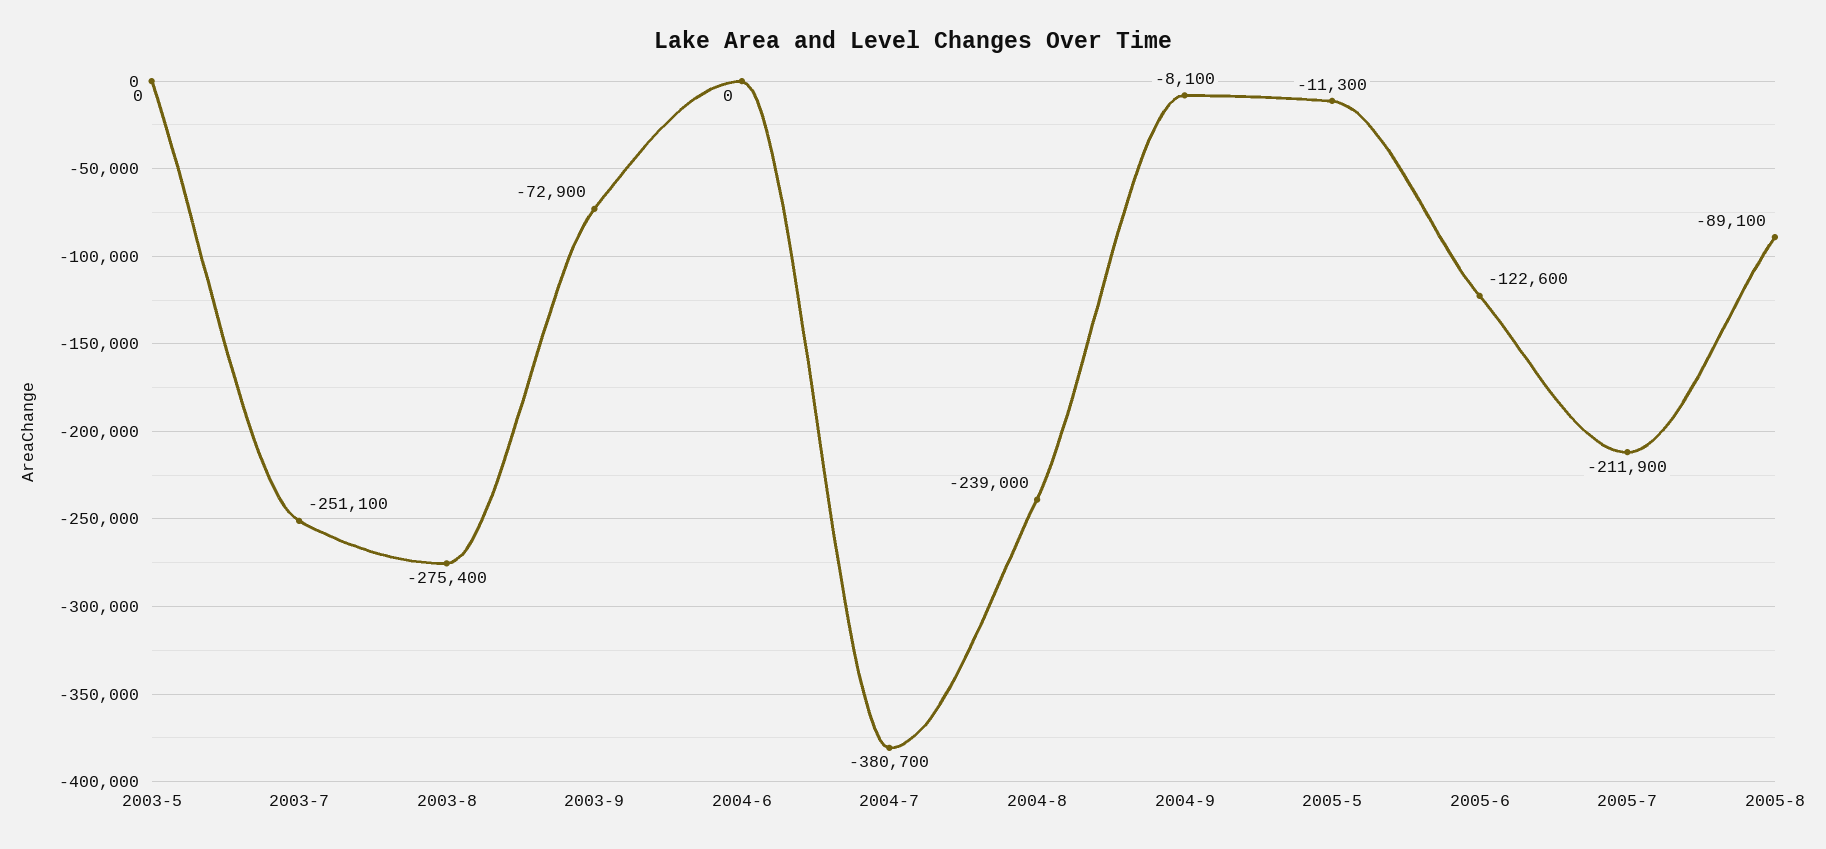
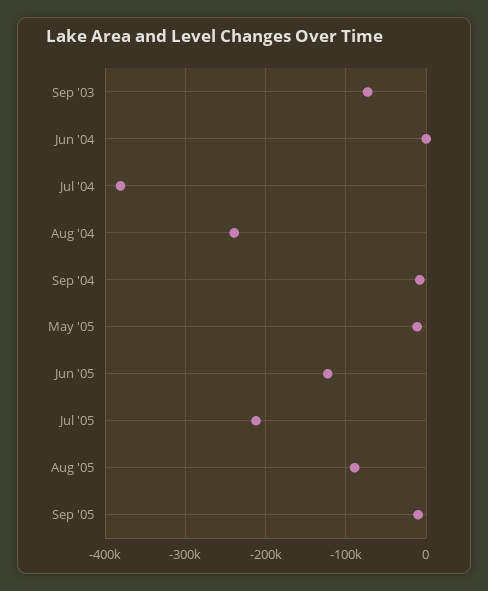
2003-5: 0 -> none
2003-7: -251100 -> none
2003-8: -275400 -> none
Sep '05: none -> -10000

